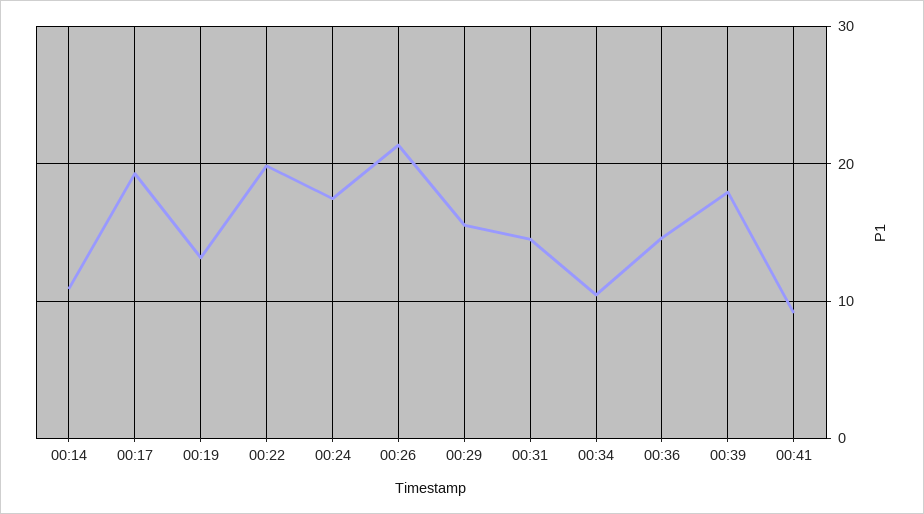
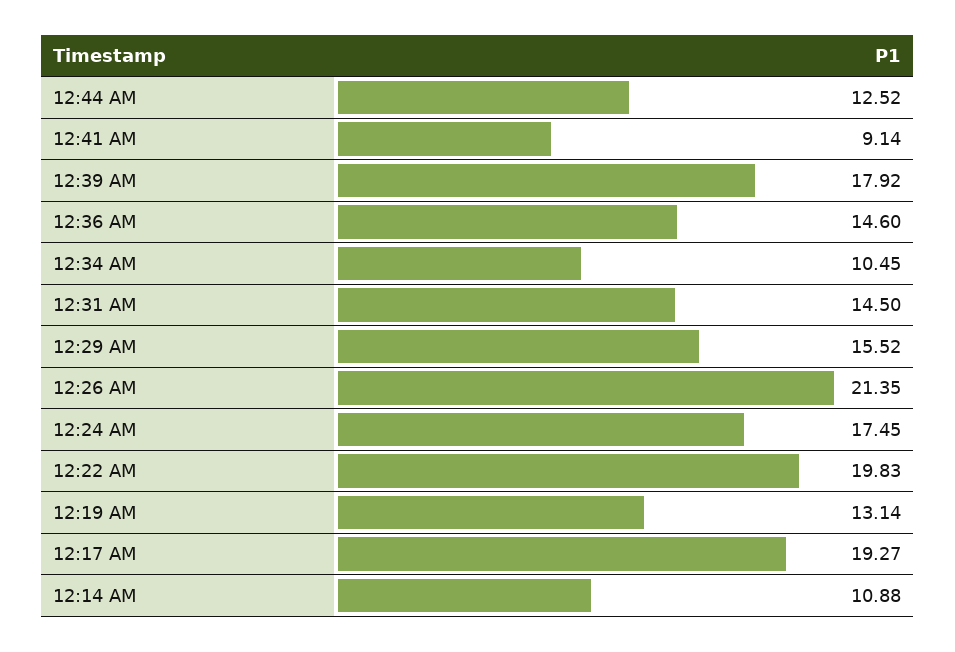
12:44 AM: none -> 12.52

